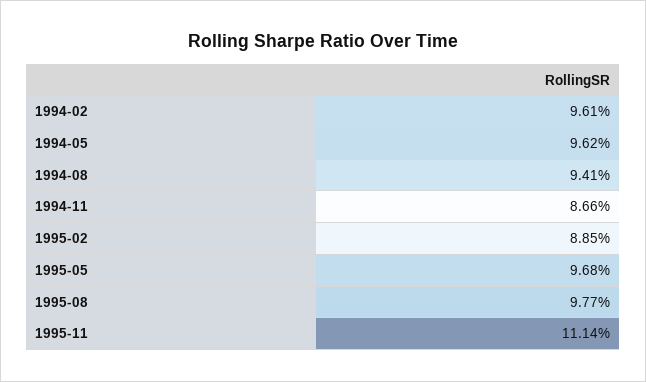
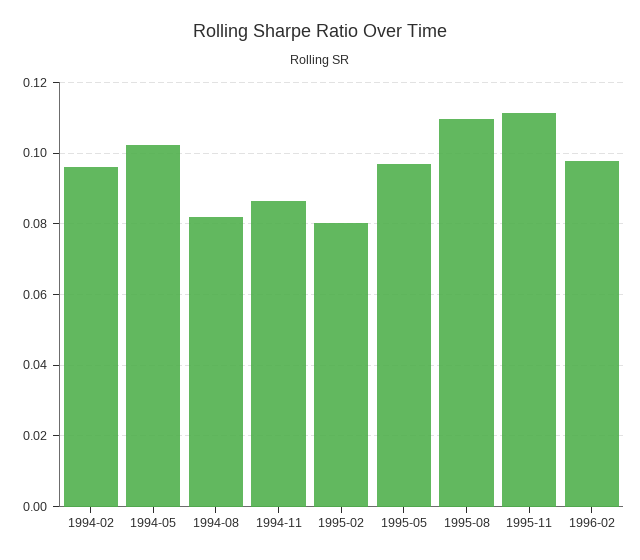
1994-05: 0.0962 -> 0.102
1994-08: 0.0941 -> 0.082
1995-02: 0.0885 -> 0.08
1995-08: 0.0977 -> 0.11
1996-02: none -> 0.098

